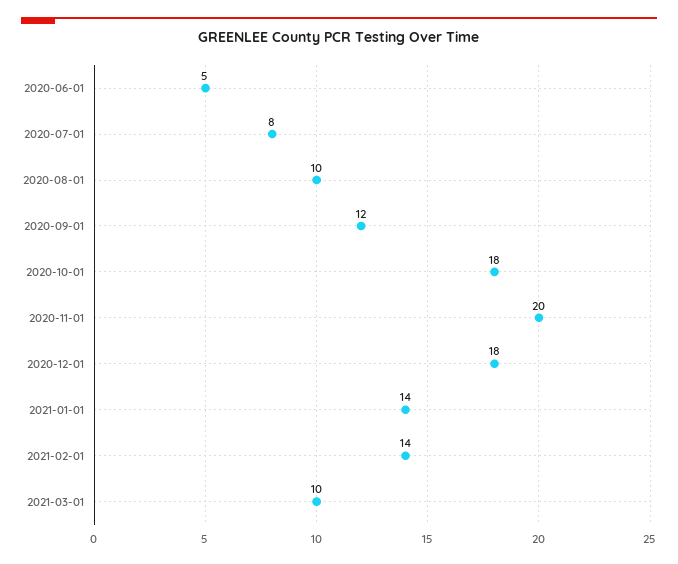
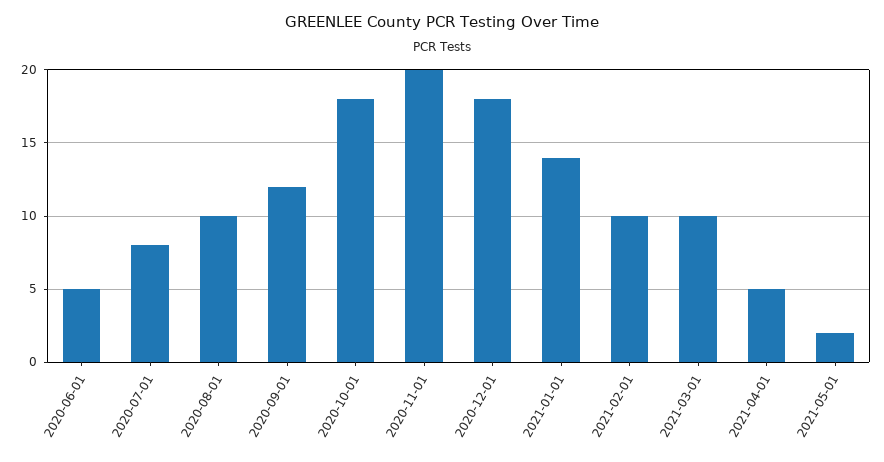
2021-02-01: 14 -> 10
2021-04-01: none -> 5
2021-05-01: none -> 2

